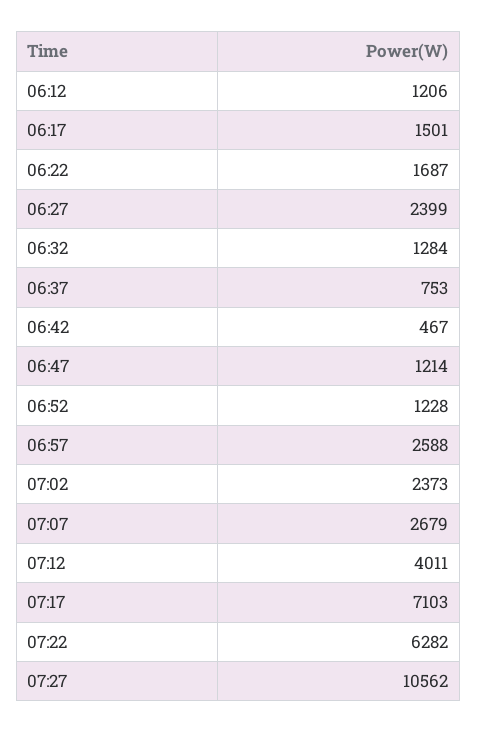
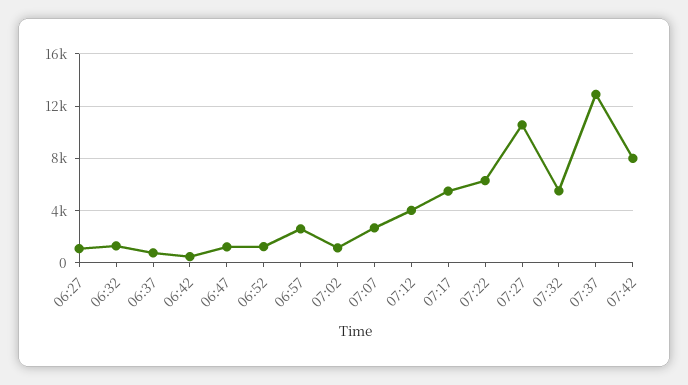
06:12: 1206 -> none
06:17: 1501 -> none
06:22: 1687 -> none
06:27: 2399 -> 1000
07:02: 2373 -> 1000
07:17: 7103 -> 5500
07:32: none -> 5500
07:37: none -> 13000
07:42: none -> 8000

